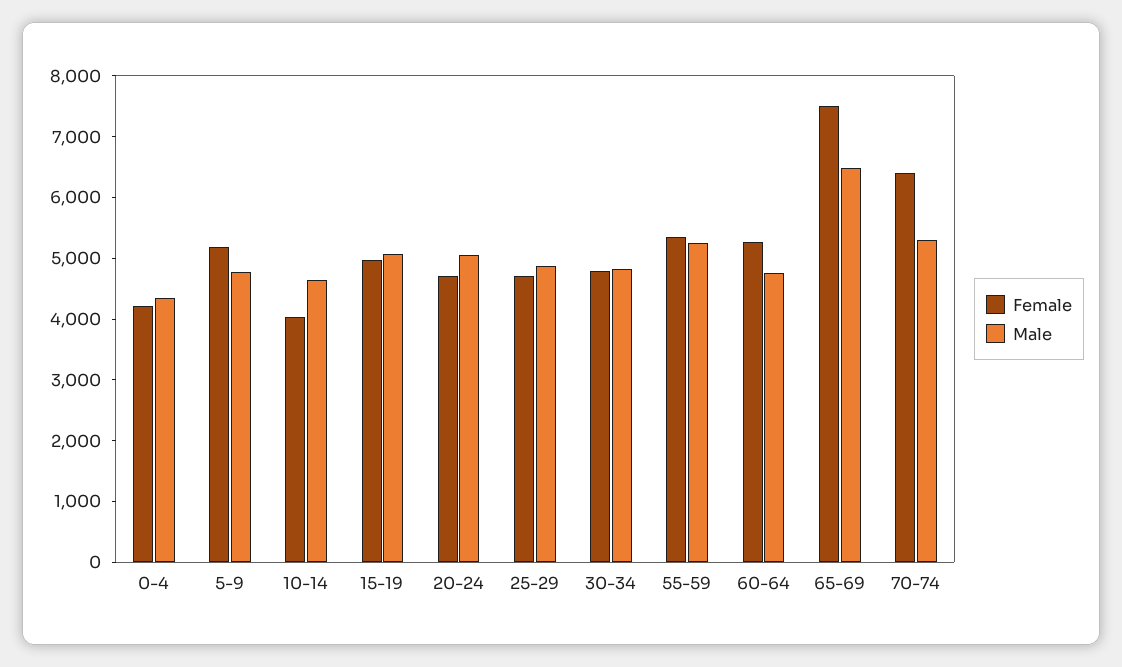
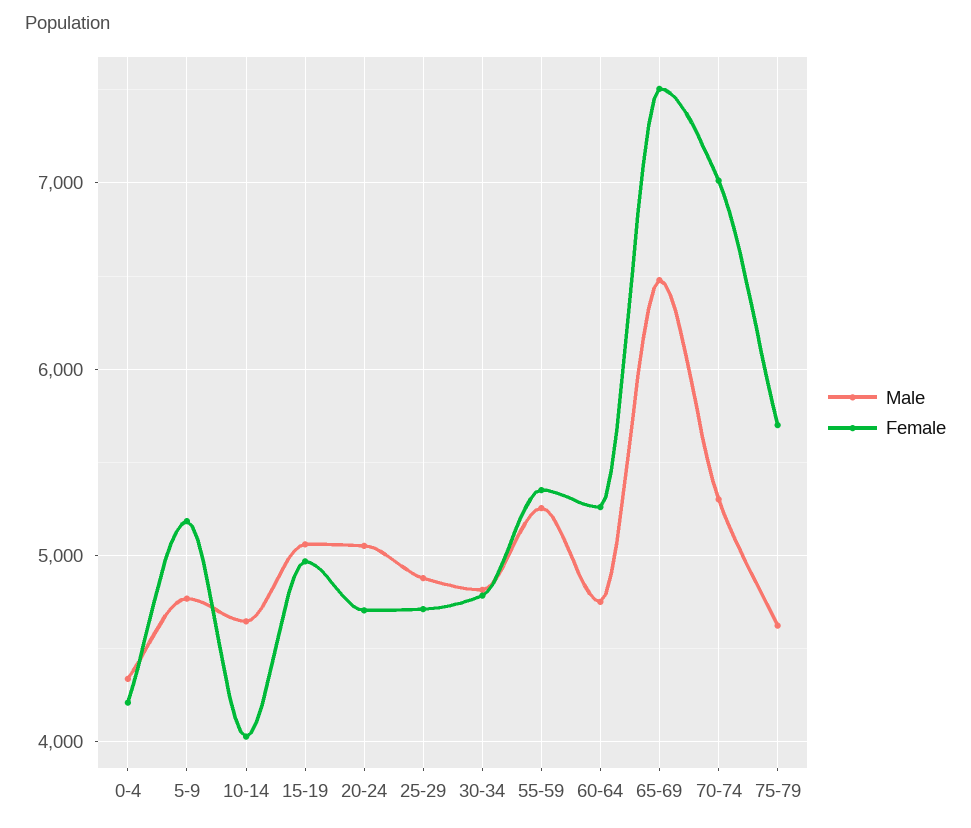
Female, 70-74: 6400 -> 7000
Male, 75-79: none -> 4600
Female, 75-79: none -> 5700

